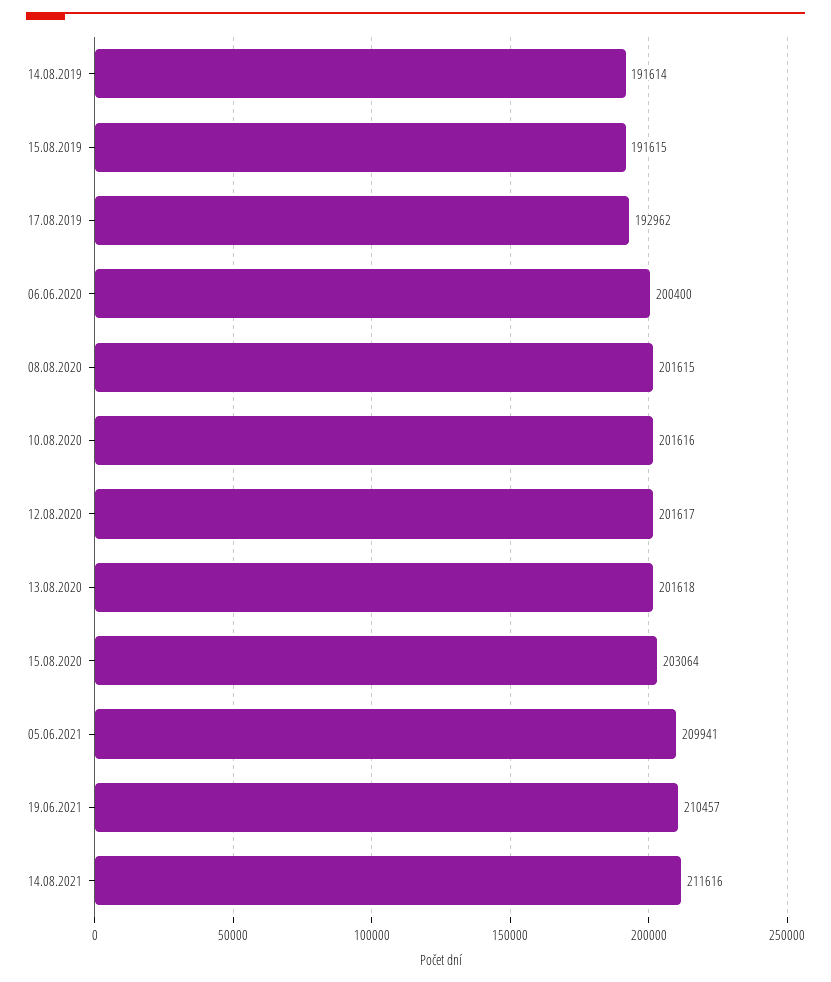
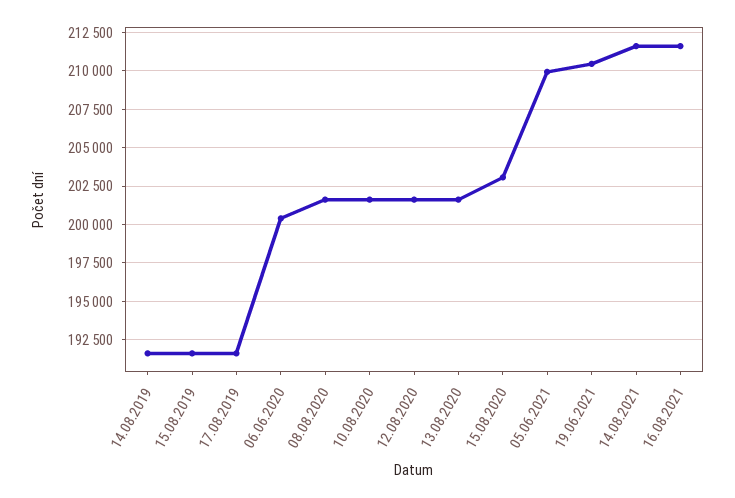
17.08.2019: 192962 -> 191500
16.08.2021: none -> 211500

